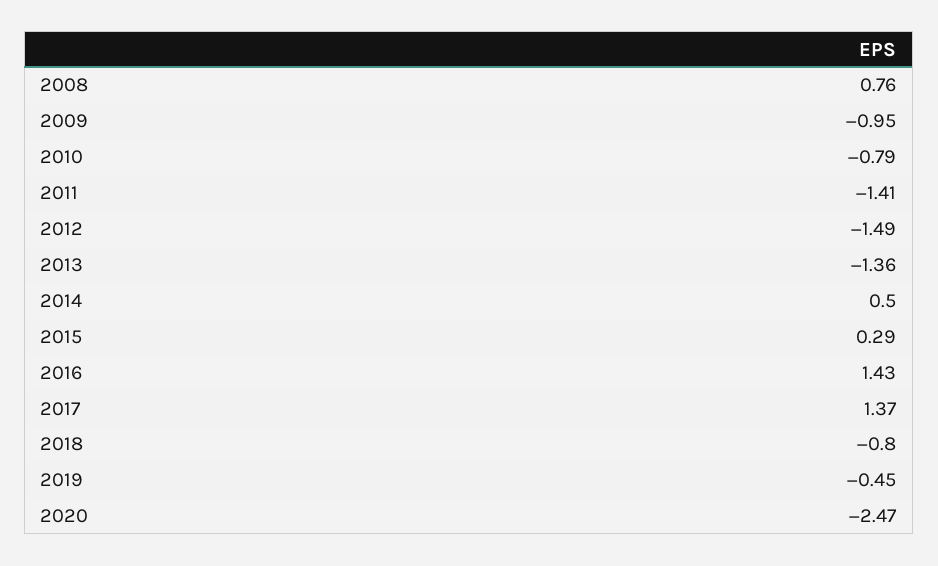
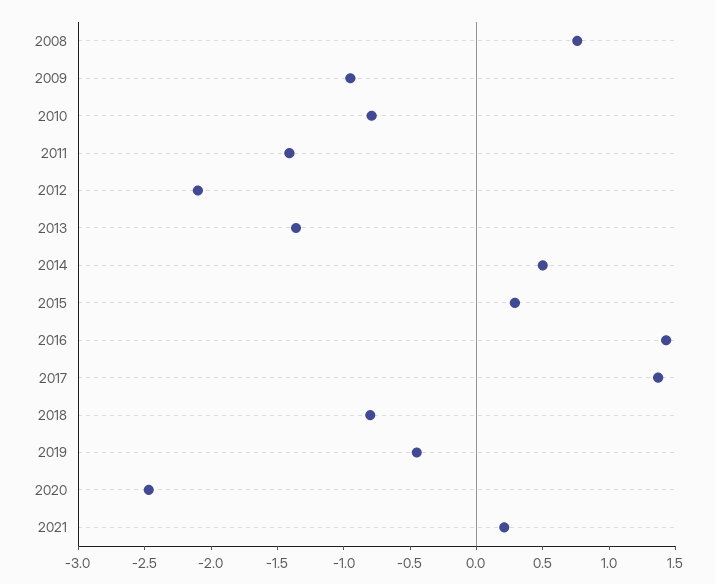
2012: -1.49 -> -2.1
2021: none -> 0.2

